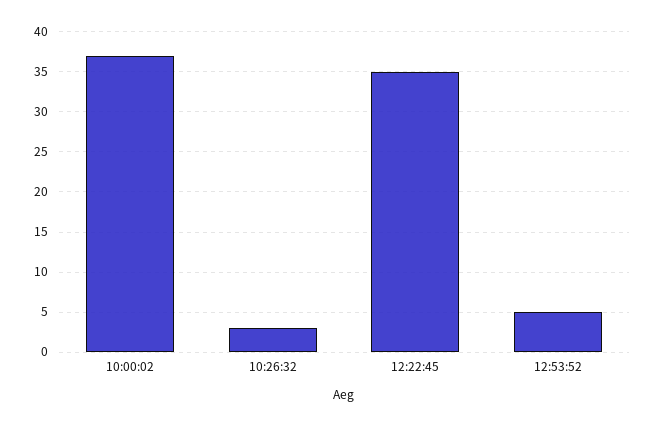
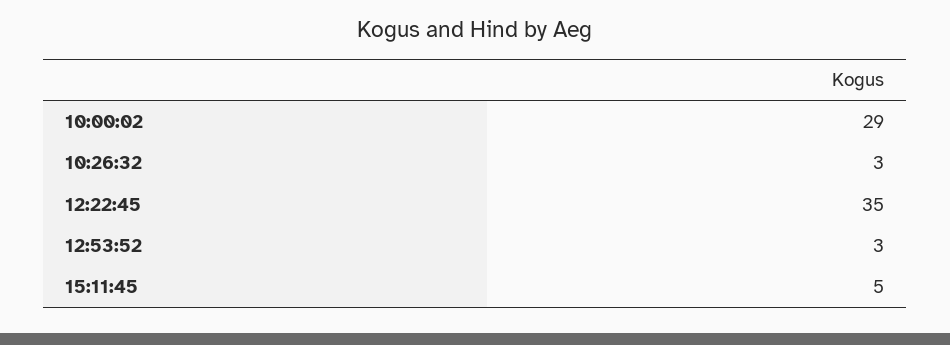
10:00:02: 37 -> 29
12:53:52: 5 -> 3
15:11:45: none -> 5

